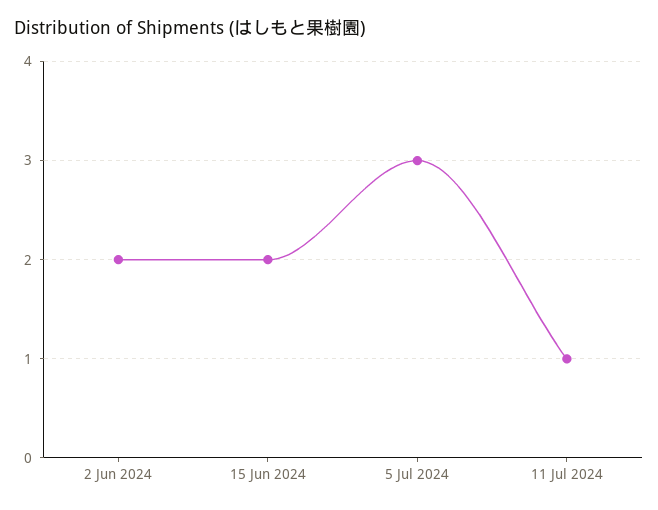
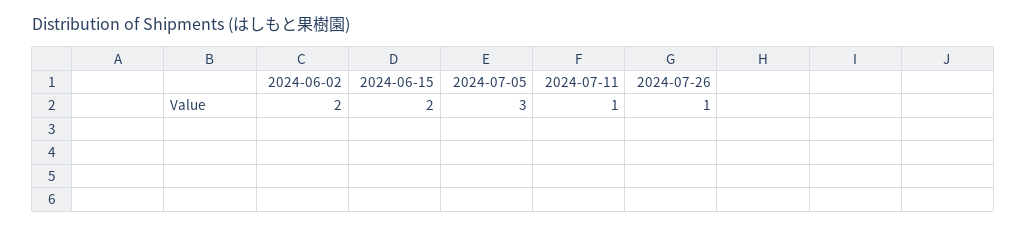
2024-07-26: none -> 1

